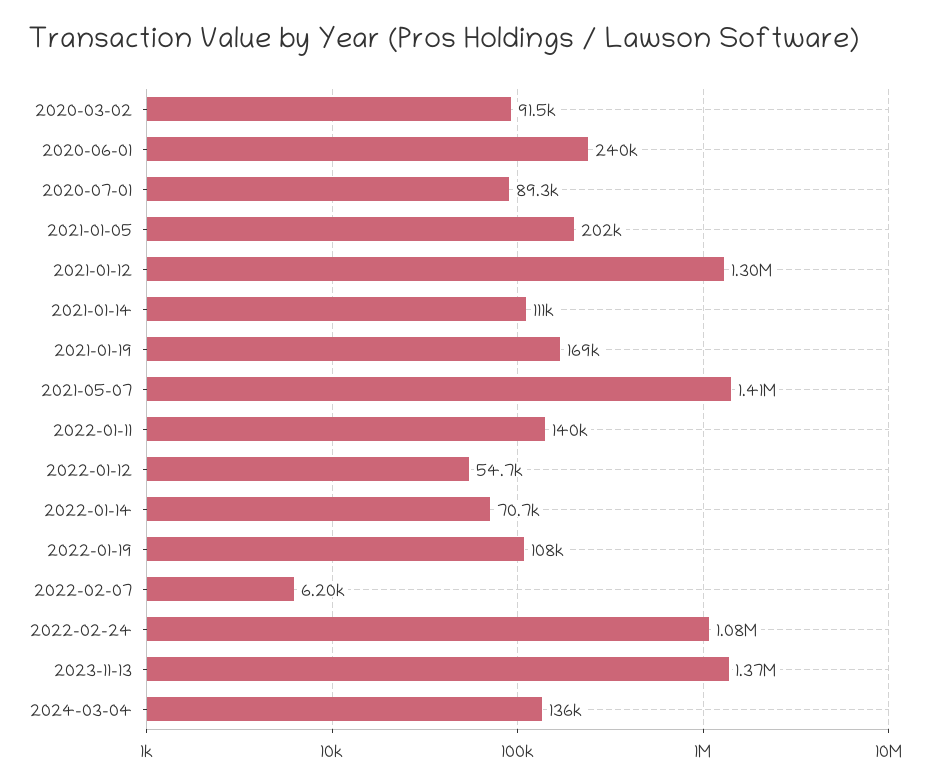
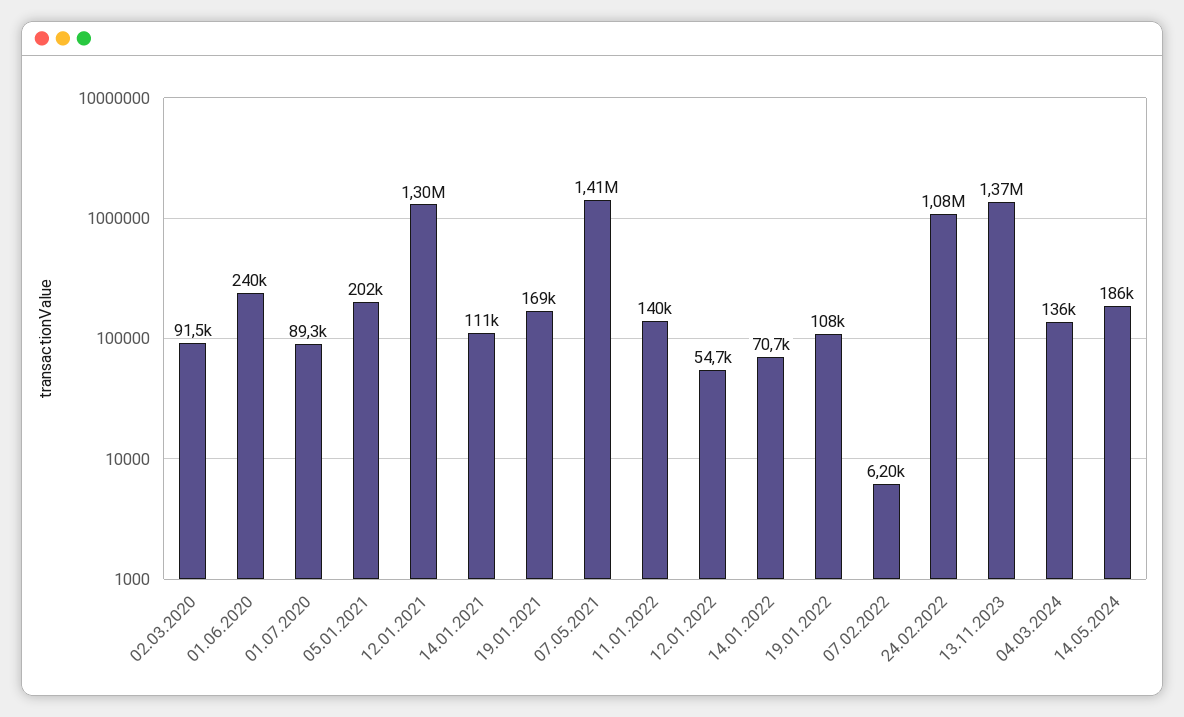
14.05.2024: none -> 186000

